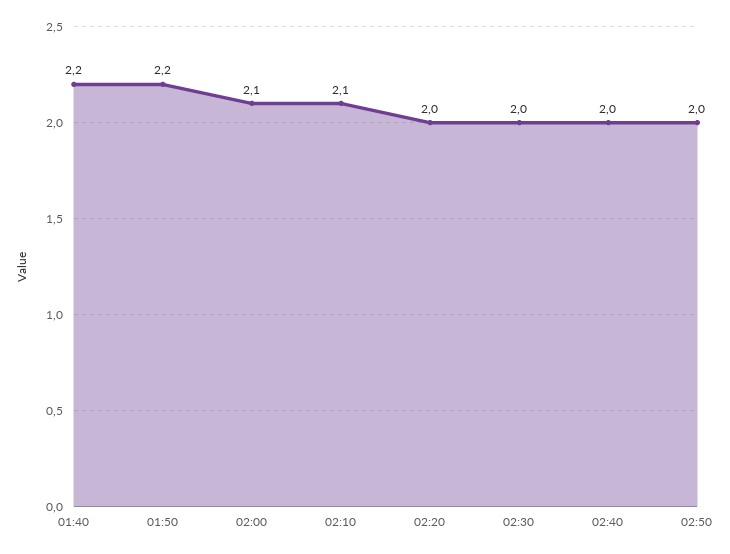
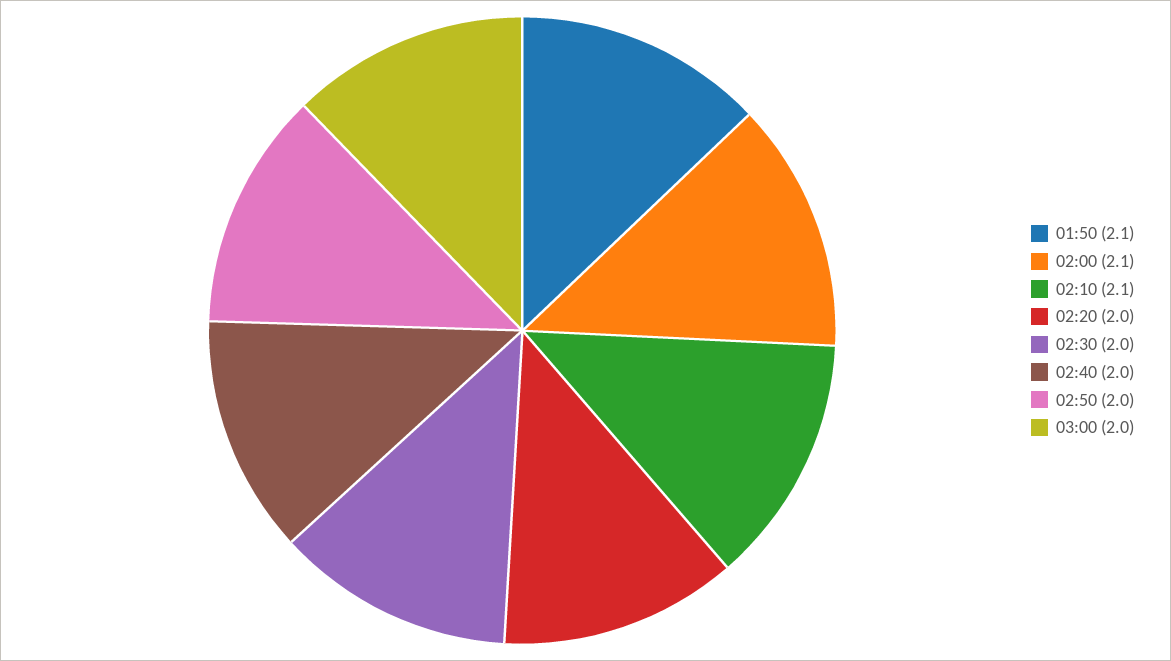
01:40: 2.2 -> none
01:50: 2.2 -> 2.1
03:00: none -> 2

